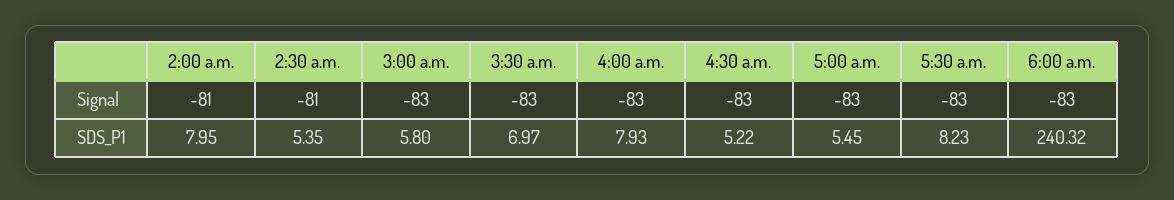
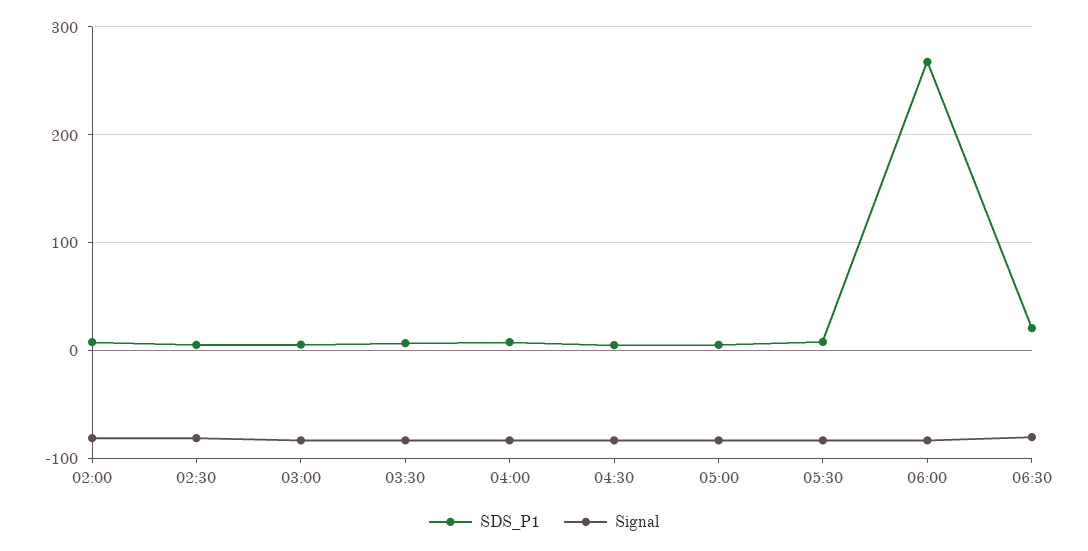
SDS_P1, 6:00 a.m.: 240.32 -> 270
SDS_P1, 06:30: none -> 20
Signal, 06:30: none -> -80

